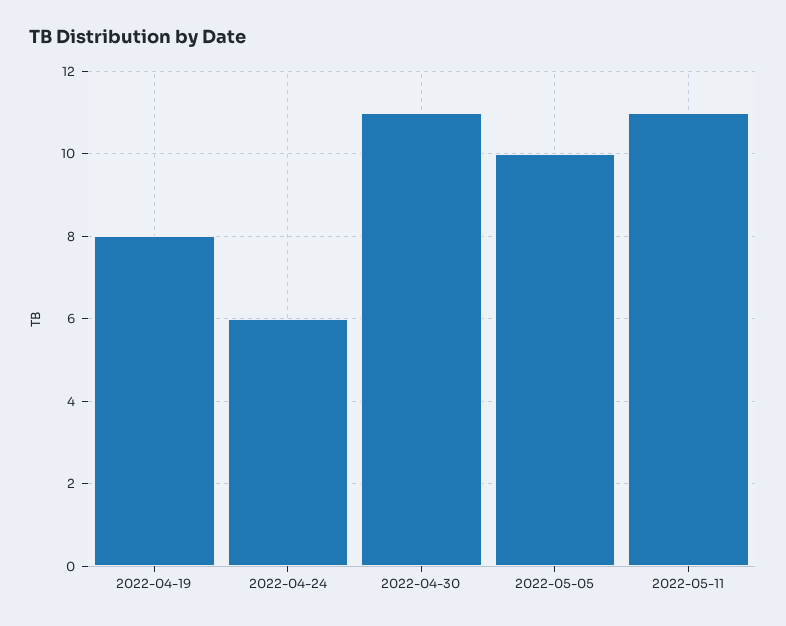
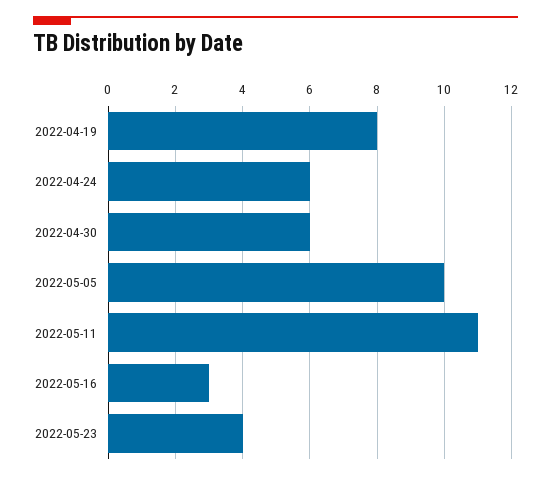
2022-04-30: 11 -> 6
2022-05-16: none -> 3
2022-05-23: none -> 4

